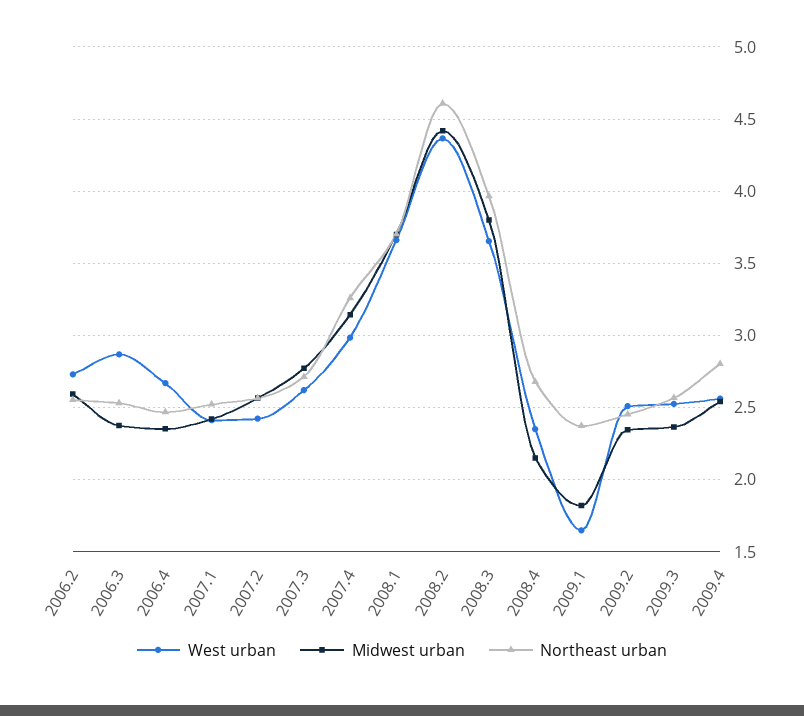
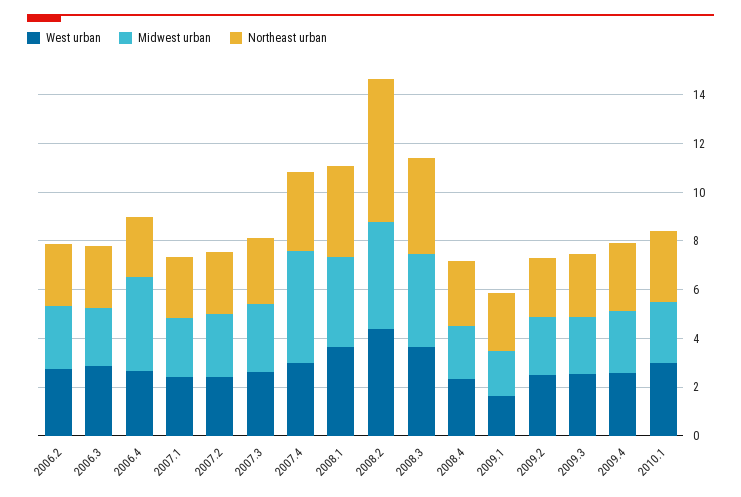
Midwest urban, 2006.4: 2.35 -> 4
Midwest urban, 2007.4: 3.15 -> 4.5
Northeast urban, 2008.2: 4.6 -> 6
West urban, 2010.1: none -> 3
Midwest urban, 2010.1: none -> 2.5
Northeast urban, 2010.1: none -> 3

